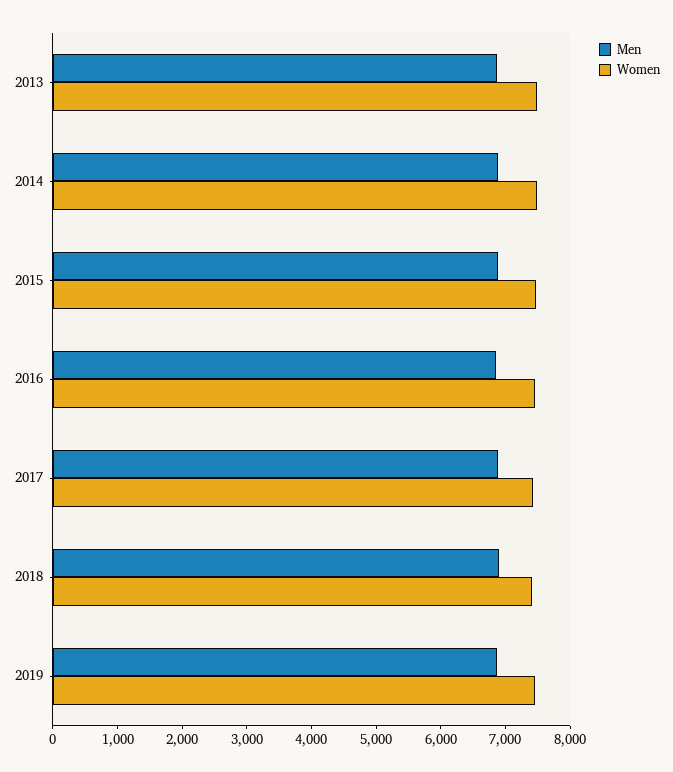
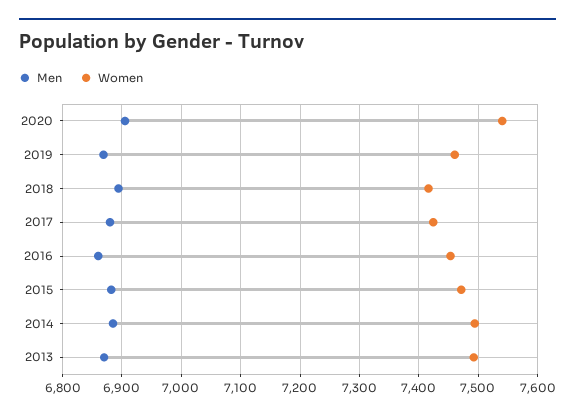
Men, 2020: none -> 6900
Women, 2020: none -> 7540

